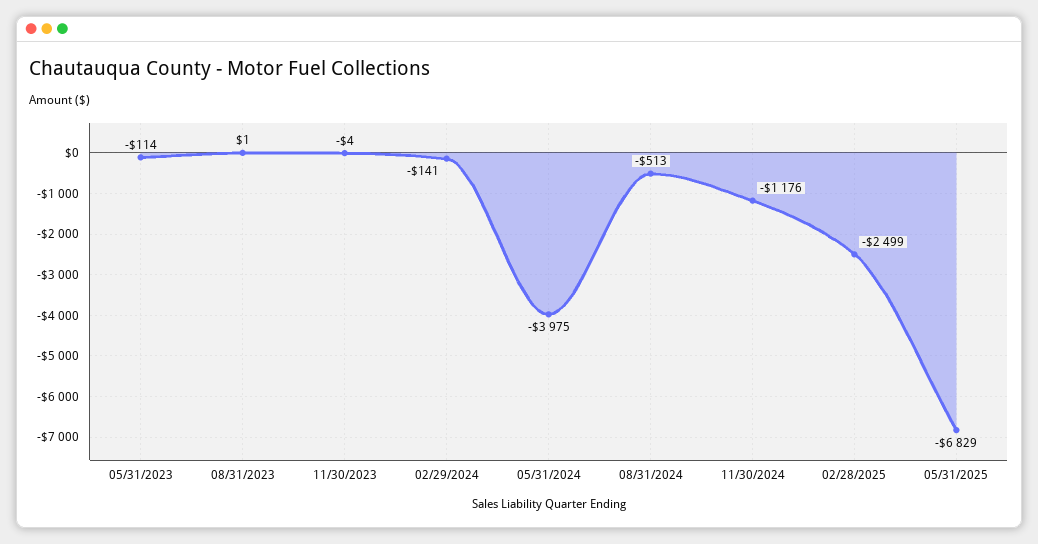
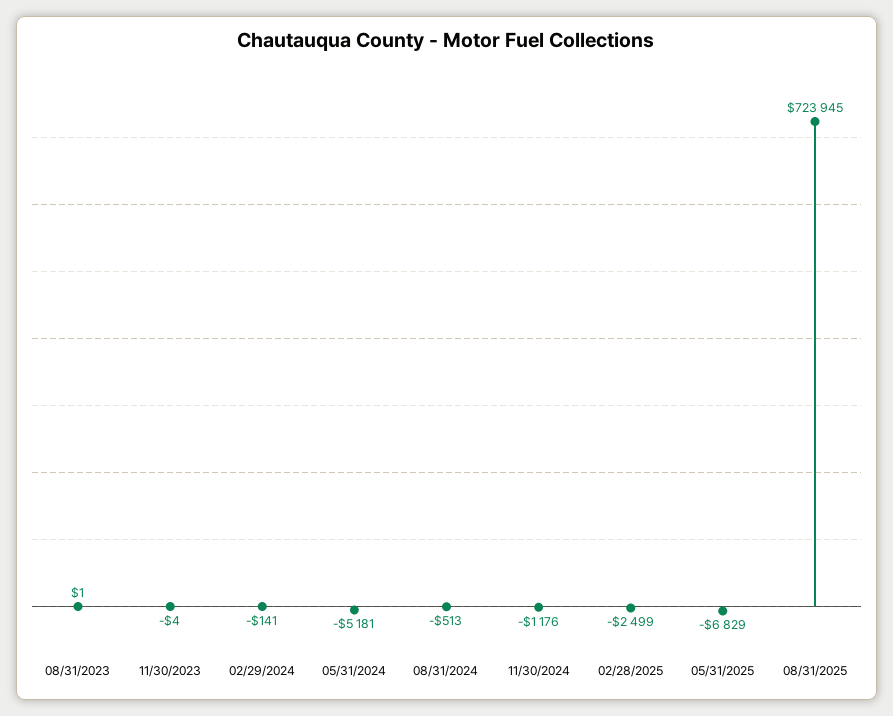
05/31/2023: -114 -> none
05/31/2024: -3975 -> -5181
08/31/2025: none -> 723945

